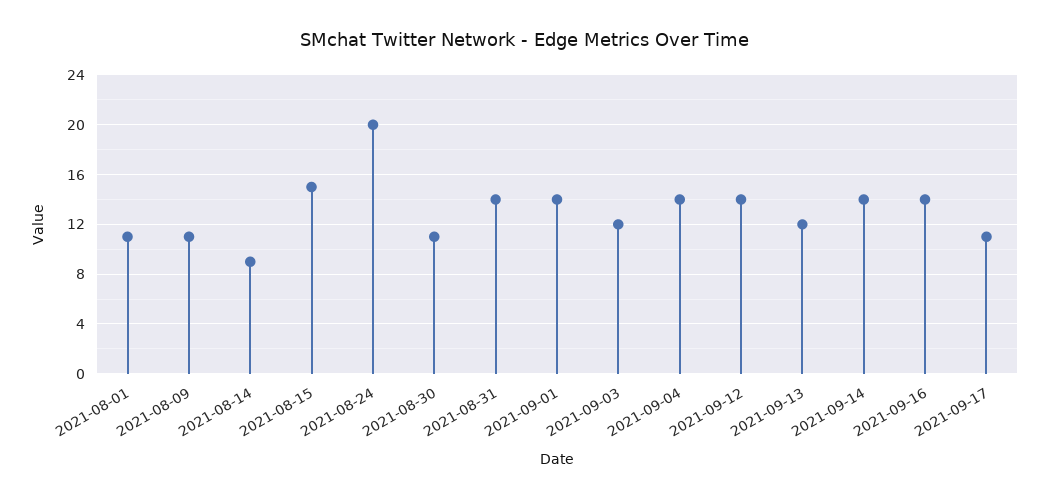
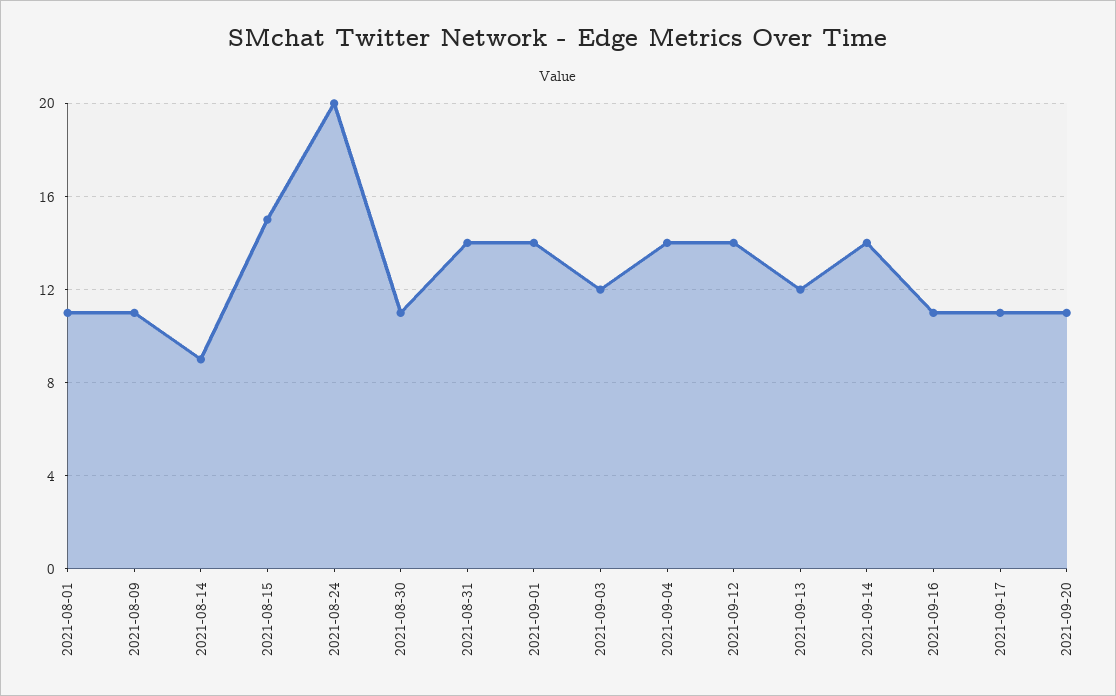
2021-09-16: 14 -> 11
2021-09-20: none -> 11

